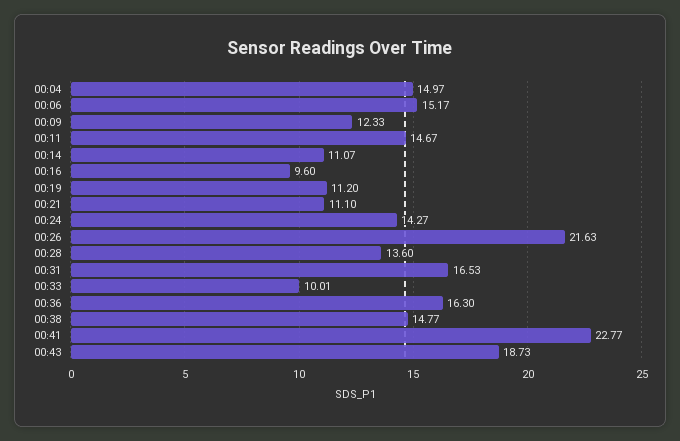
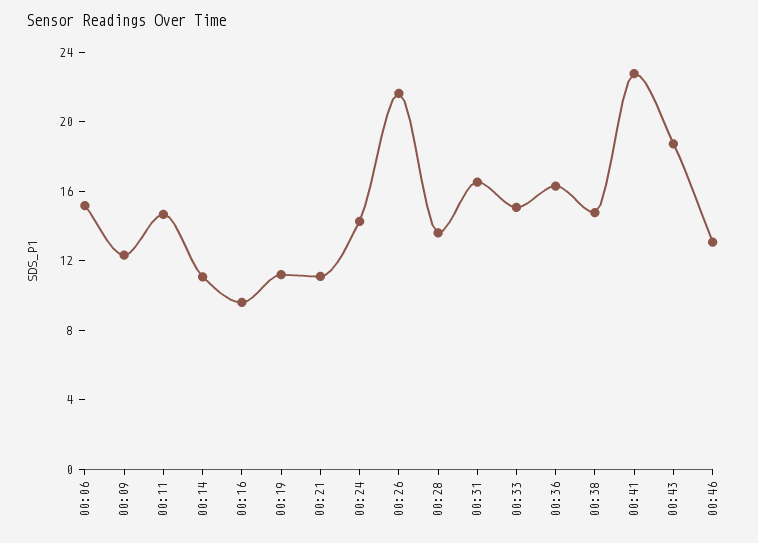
00:04: 14.97 -> none
00:33: 10.01 -> 15
00:46: none -> 13

